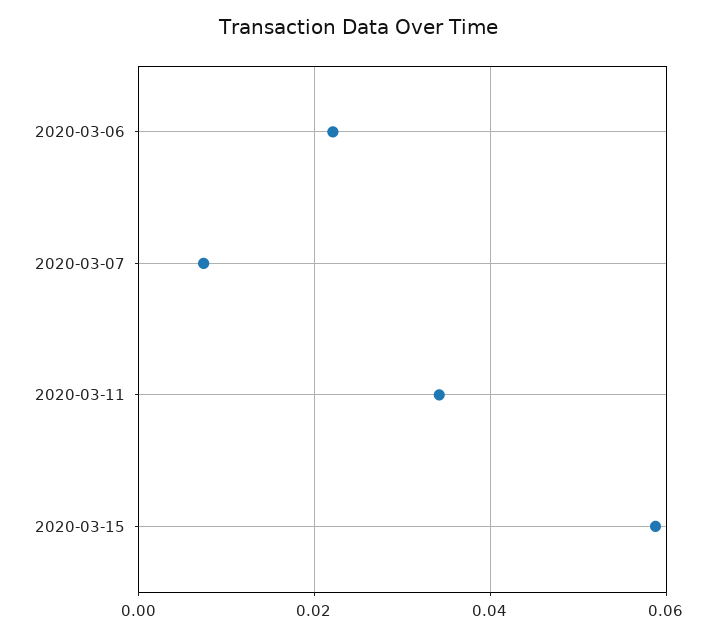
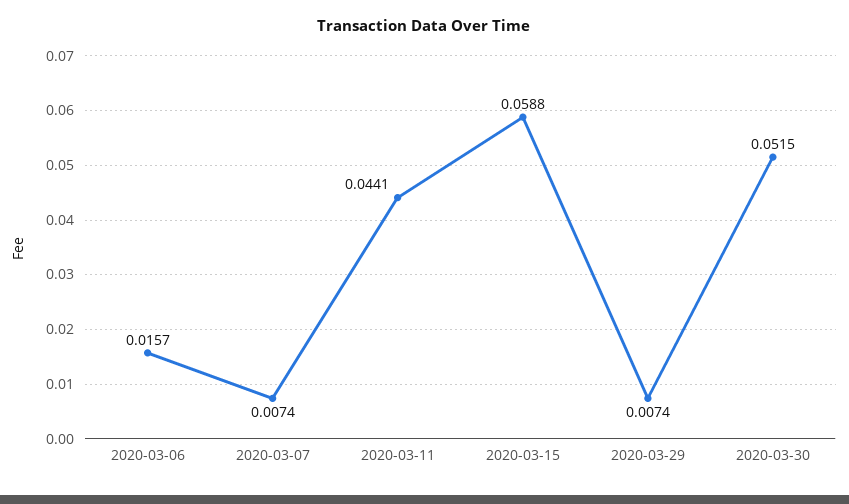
2020-03-06: 0.022 -> 0.0157
2020-03-11: 0.034 -> 0.0441
2020-03-29: none -> 0.0074
2020-03-30: none -> 0.0515

